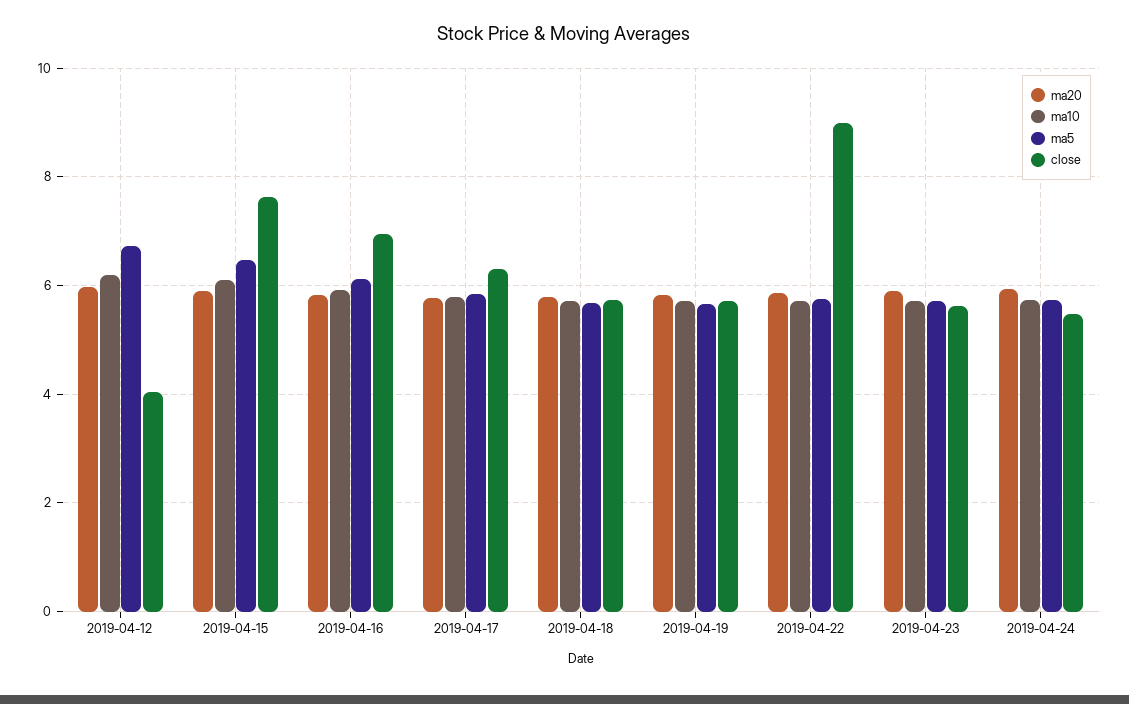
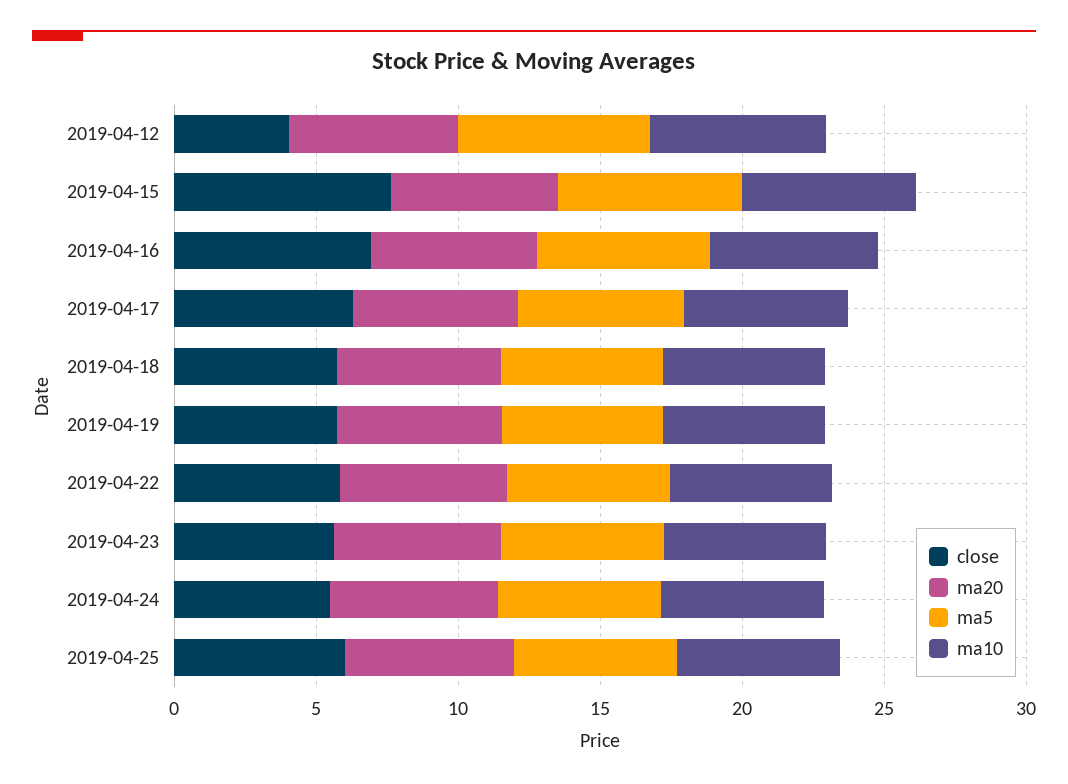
close, 2019-04-22: 9 -> 6
close, 2019-04-25: none -> 6
ma20, 2019-04-25: none -> 6
ma5, 2019-04-25: none -> 6
ma10, 2019-04-25: none -> 6

